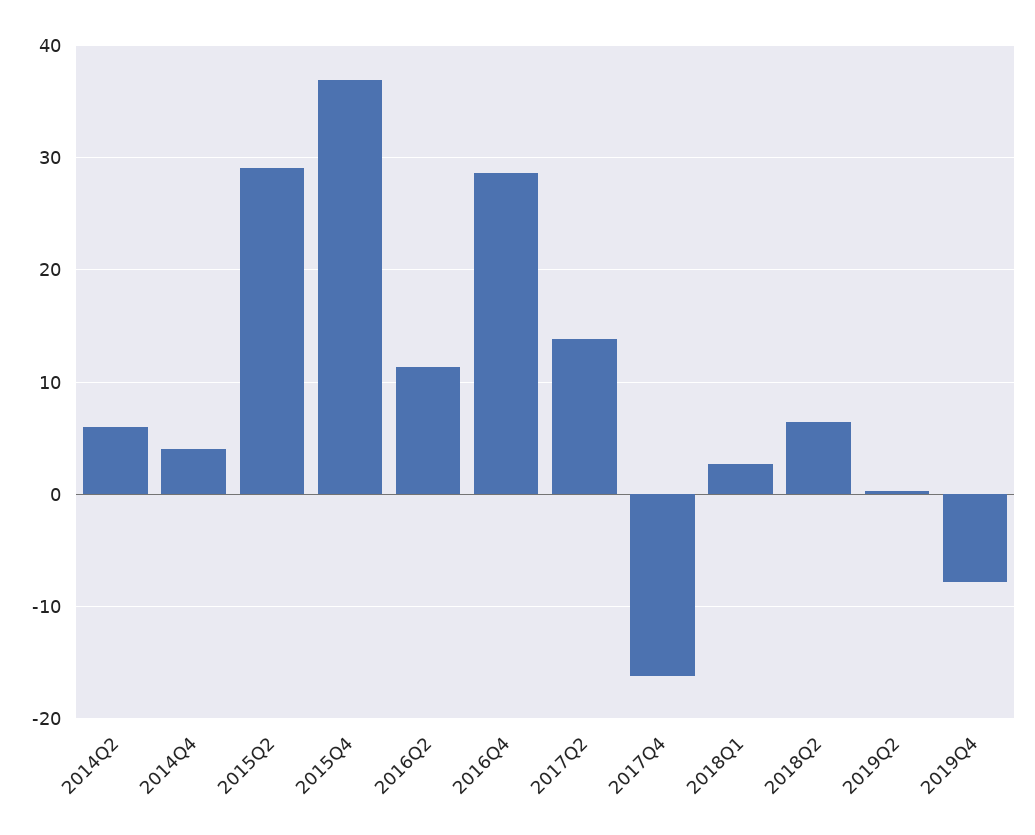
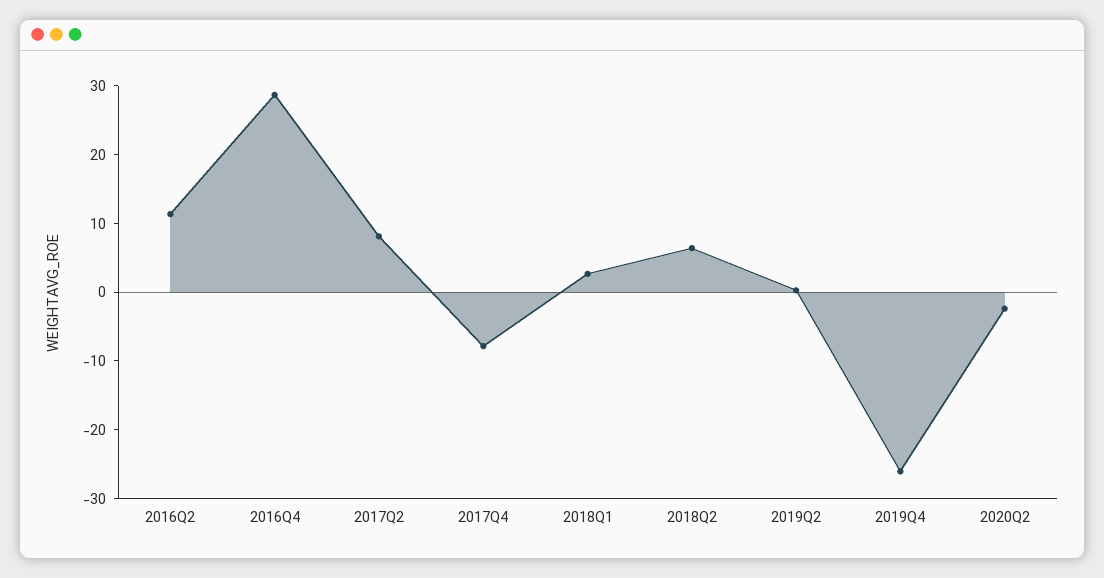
2014Q2: 6 -> none
2014Q4: 4 -> none
2015Q2: 29 -> none
2015Q4: 37 -> none
2017Q2: 14 -> 8
2017Q4: -16 -> -8
2019Q4: -8 -> -26
2020Q2: none -> -2

